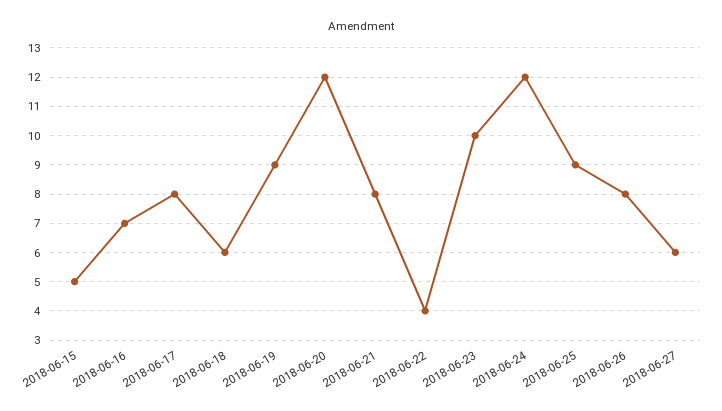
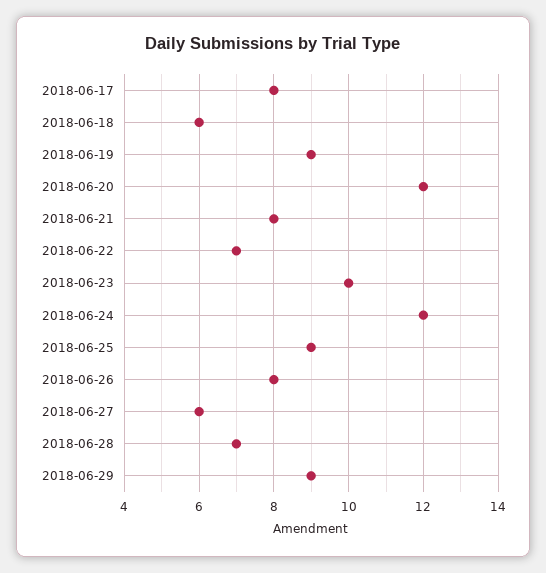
2018-06-15: 5 -> none
2018-06-16: 7 -> none
2018-06-22: 4 -> 7
2018-06-28: none -> 7
2018-06-29: none -> 9

